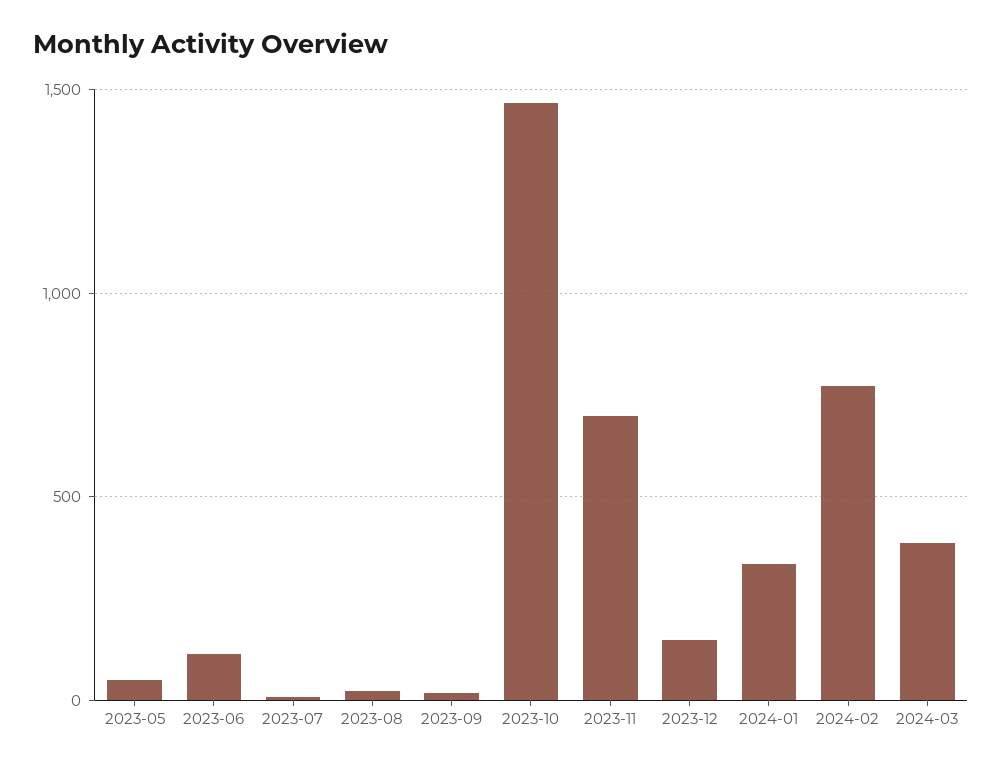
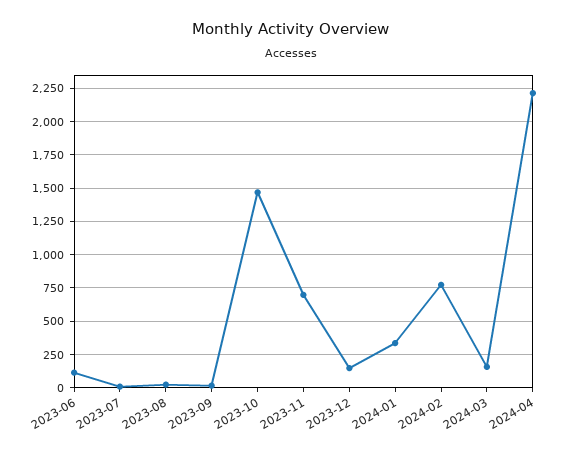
2023-05: 50 -> none
2024-03: 400 -> 150
2024-04: none -> 2200

